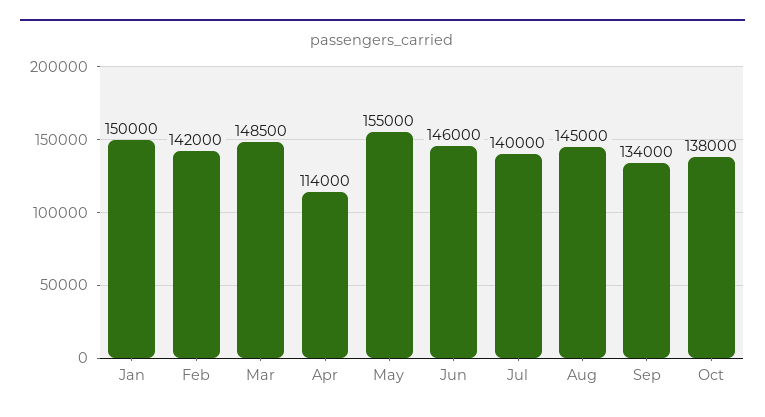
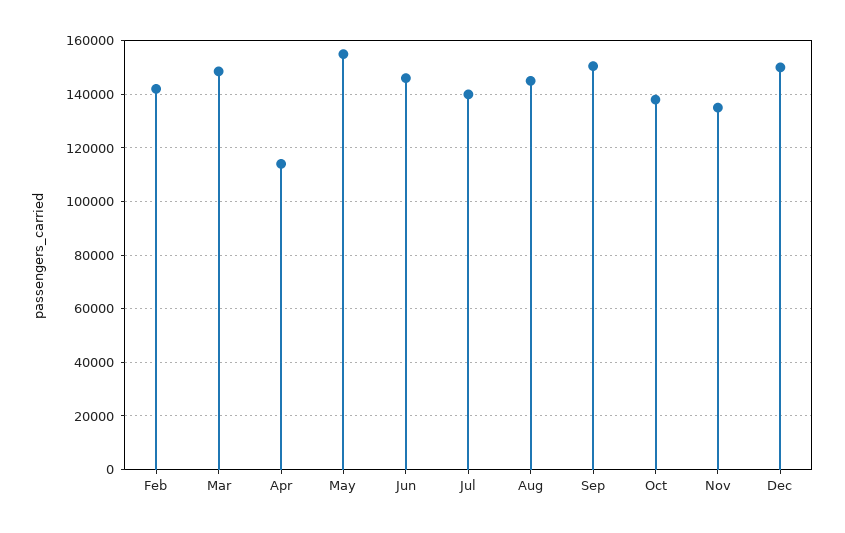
Jan: 150000 -> none
Sep: 134000 -> 150000
Nov: none -> 135000
Dec: none -> 150000

